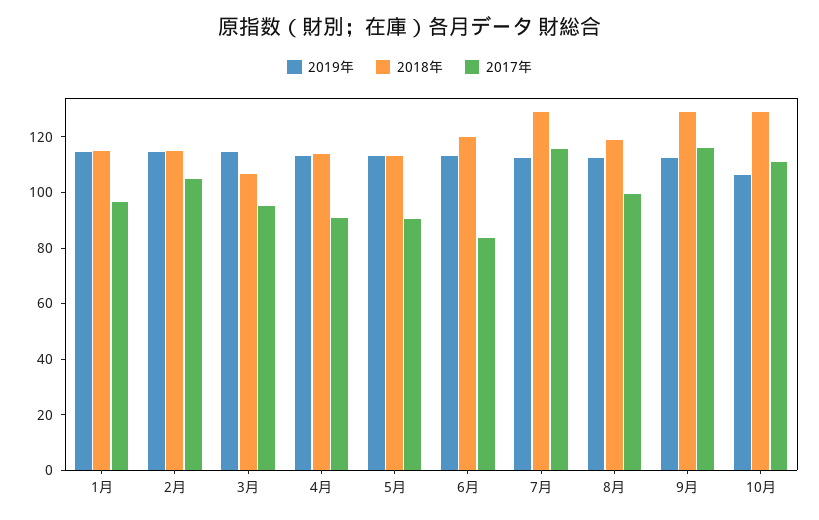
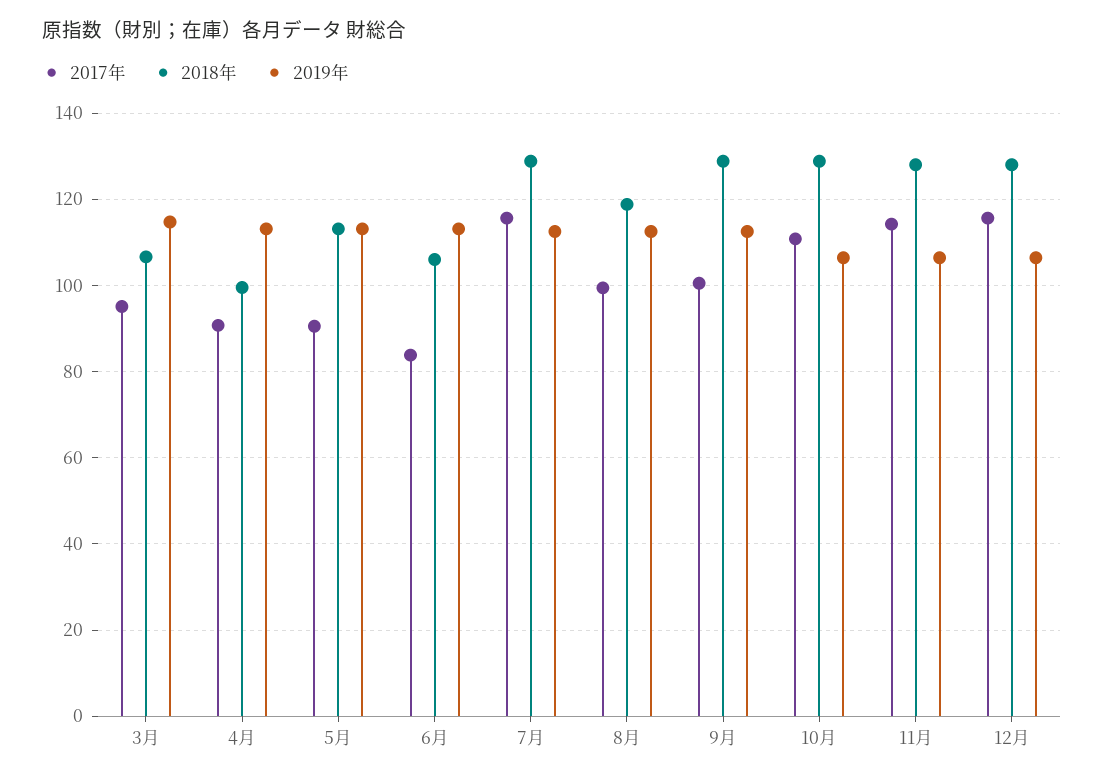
2019年, 1月: 115 -> none
2018年, 1月: 115 -> none
2017年, 1月: 95 -> none
2019年, 2月: 115 -> none
2018年, 2月: 115 -> none
2017年, 2月: 105 -> none
2018年, 4月: 115 -> 100
2018年, 6月: 120 -> 106
2017年, 9月: 115 -> 100
2017年, 11月: none -> 114
2018年, 11月: none -> 128
2019年, 11月: none -> 106
2017年, 12月: none -> 116
2018年, 12月: none -> 128
2019年, 12月: none -> 106

